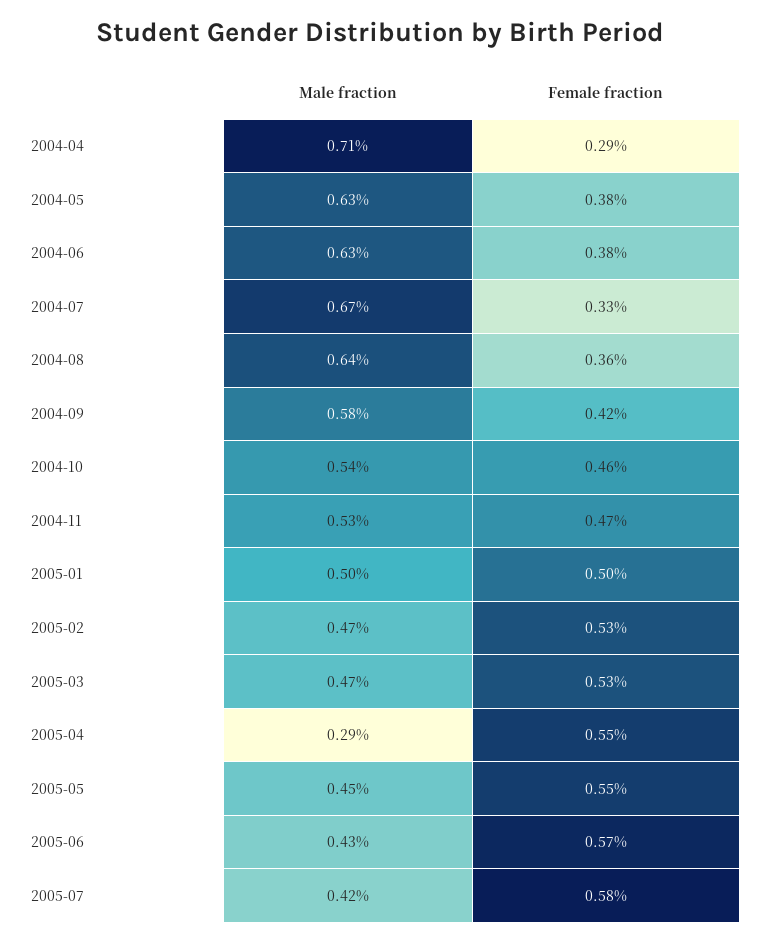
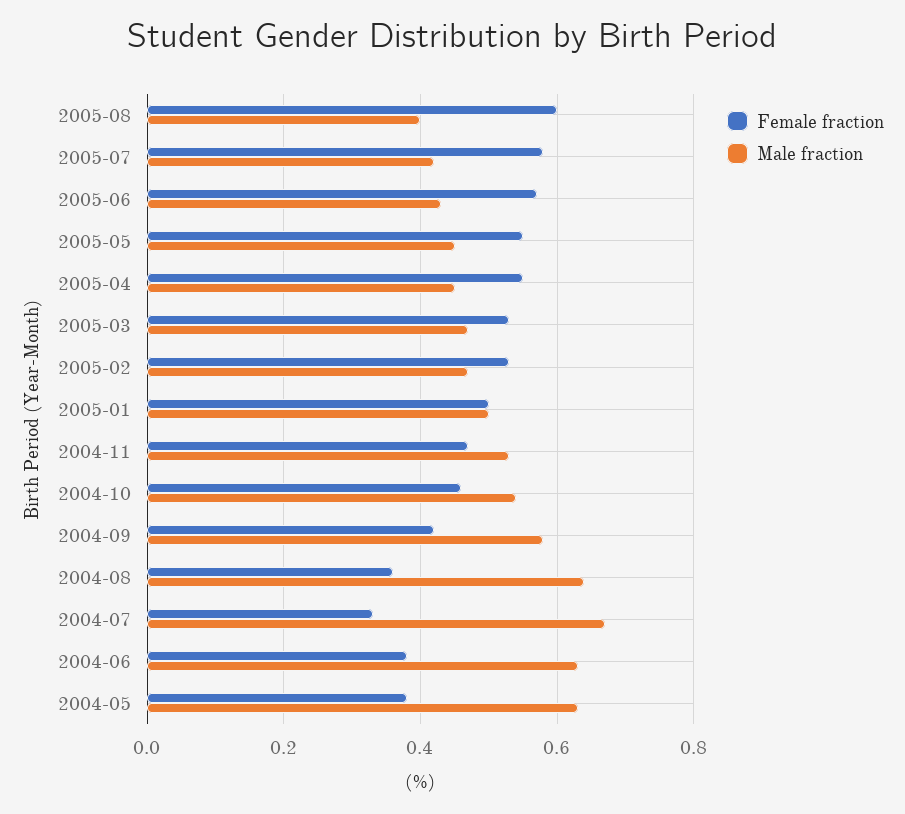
Male fraction, 2004-04: 0.71 -> none
Female fraction, 2004-04: 0.29 -> none
Male fraction, 2005-04: 0.29 -> 0.45
Female fraction, 2005-08: none -> 0.6
Male fraction, 2005-08: none -> 0.4

